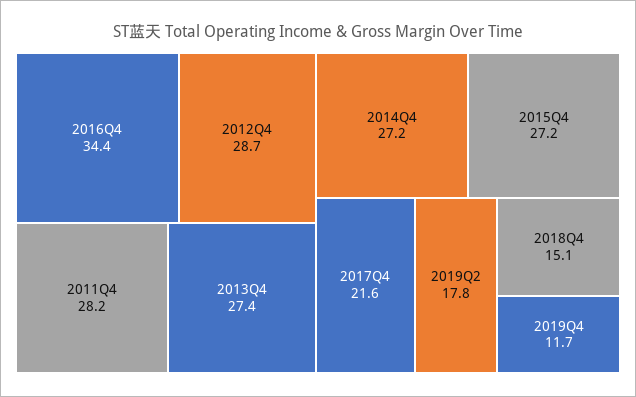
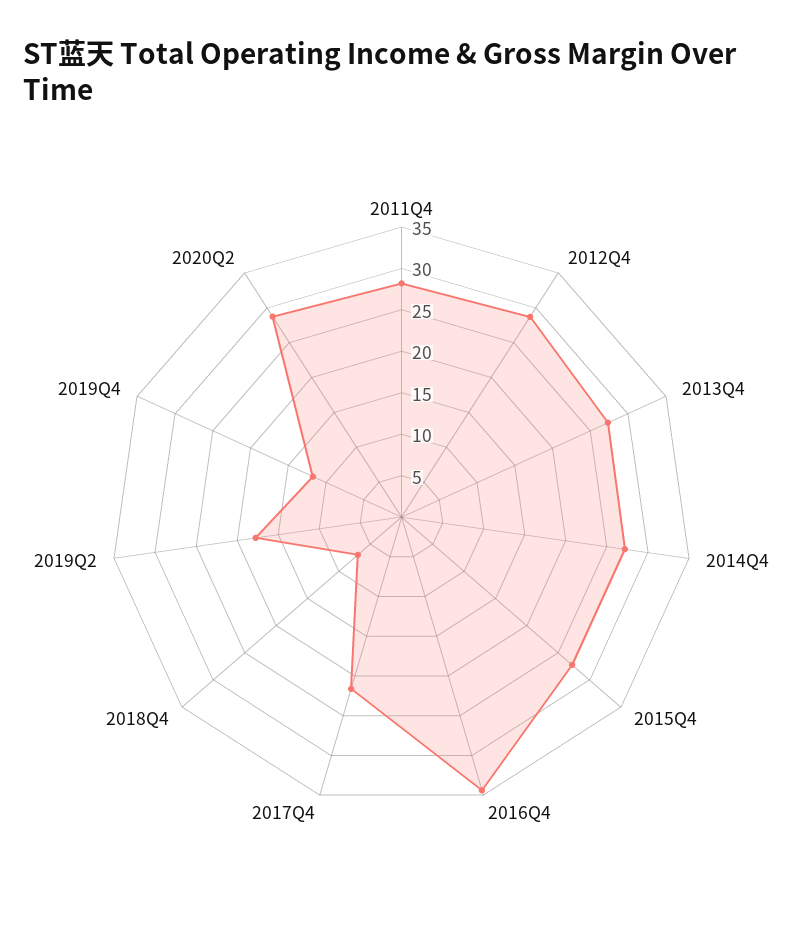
2018Q4: 15.1 -> 7
2020Q2: none -> 29

